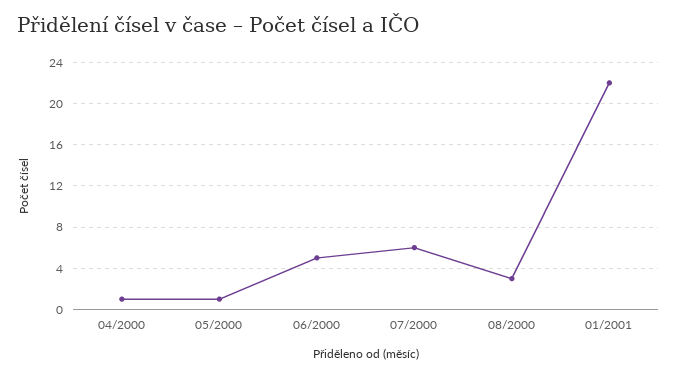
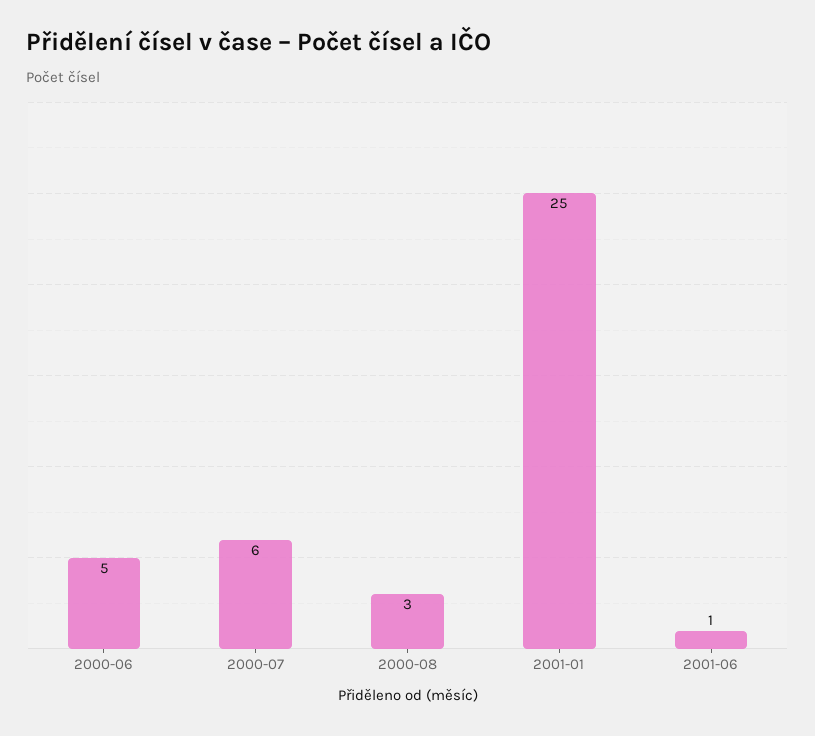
04/2000: 1 -> none
05/2000: 1 -> none
01/2001: 22 -> 25
2001-06: none -> 1

